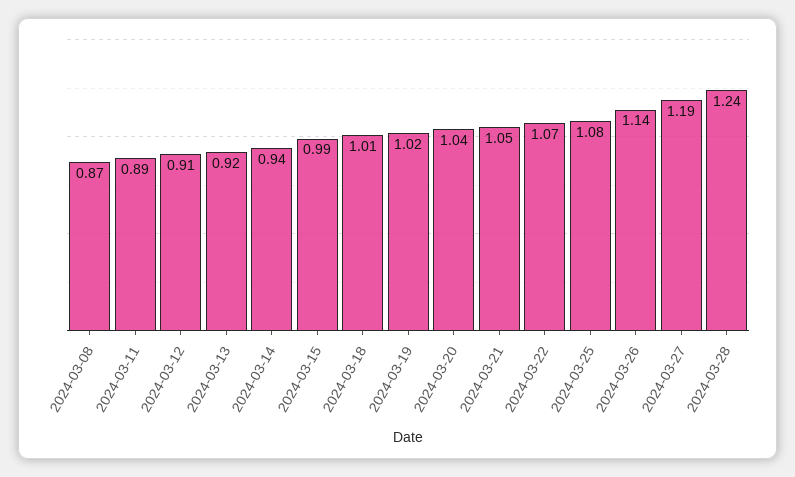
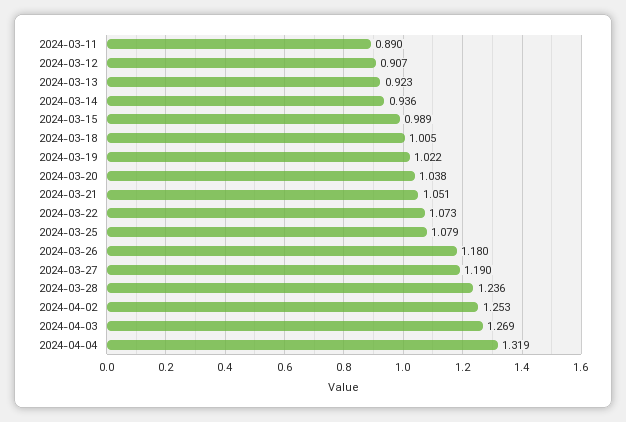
2024-03-08: 0.87 -> none
2024-03-26: 1.14 -> 1.18
2024-04-02: none -> 1.253
2024-04-03: none -> 1.269
2024-04-04: none -> 1.319

